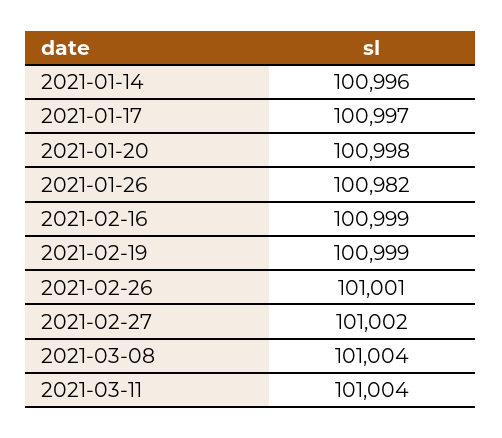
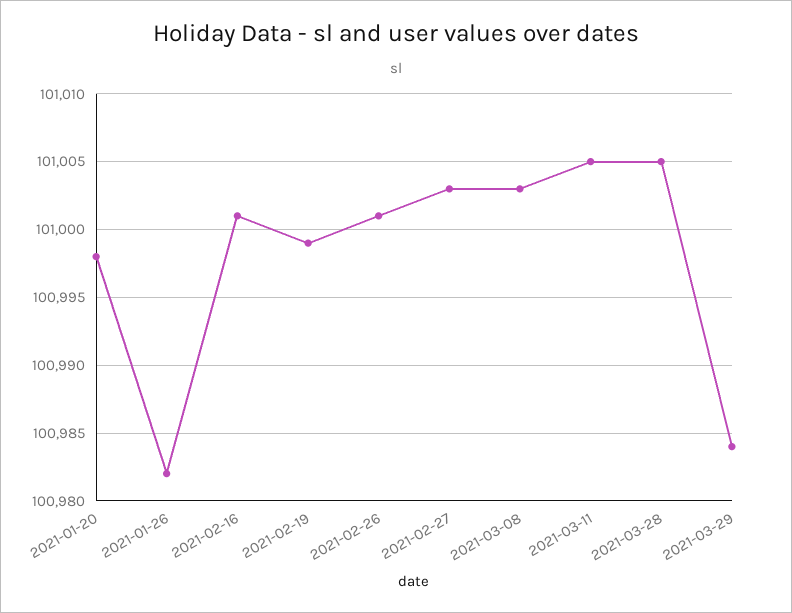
2021-01-14: 100996 -> none
2021-01-17: 100997 -> none
2021-02-16: 100999 -> 101001
2021-02-27: 101002 -> 101003
2021-03-08: 101004 -> 101003
2021-03-11: 101004 -> 101005
2021-03-28: none -> 101005
2021-03-29: none -> 100984

